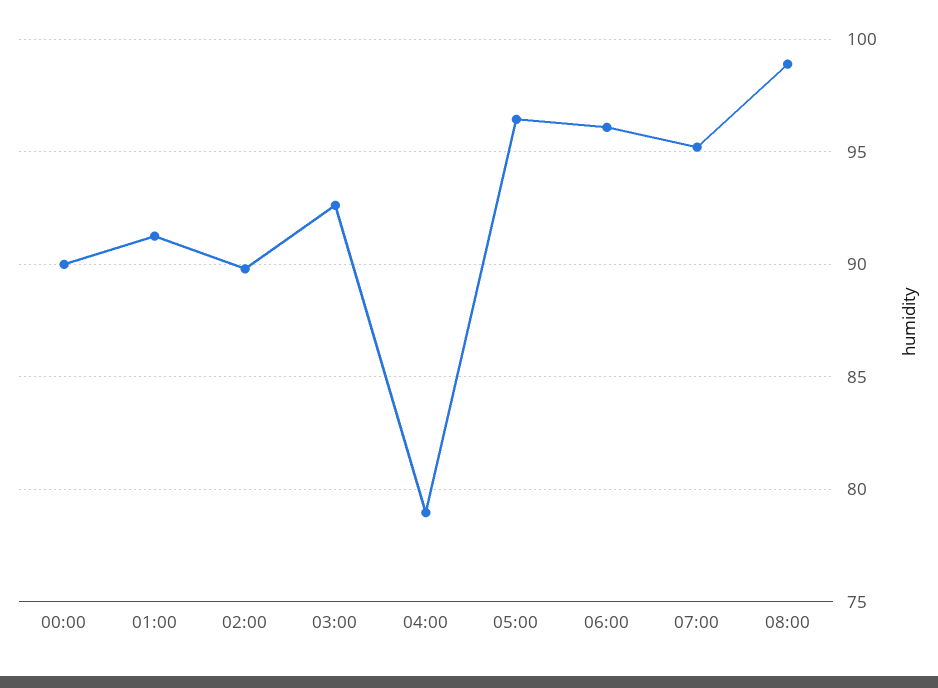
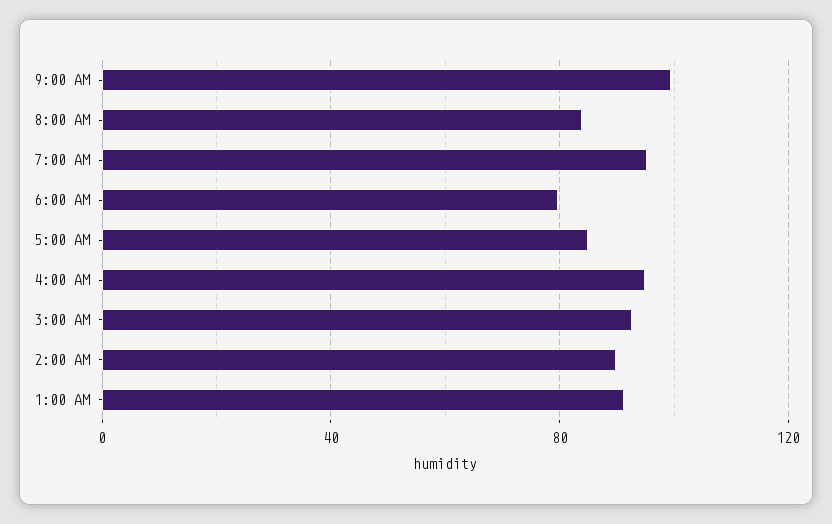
00:00: 90 -> none
04:00: 79 -> 95
05:00: 96.5 -> 85
06:00: 96 -> 80
08:00: 99 -> 85
9:00 AM: none -> 100

